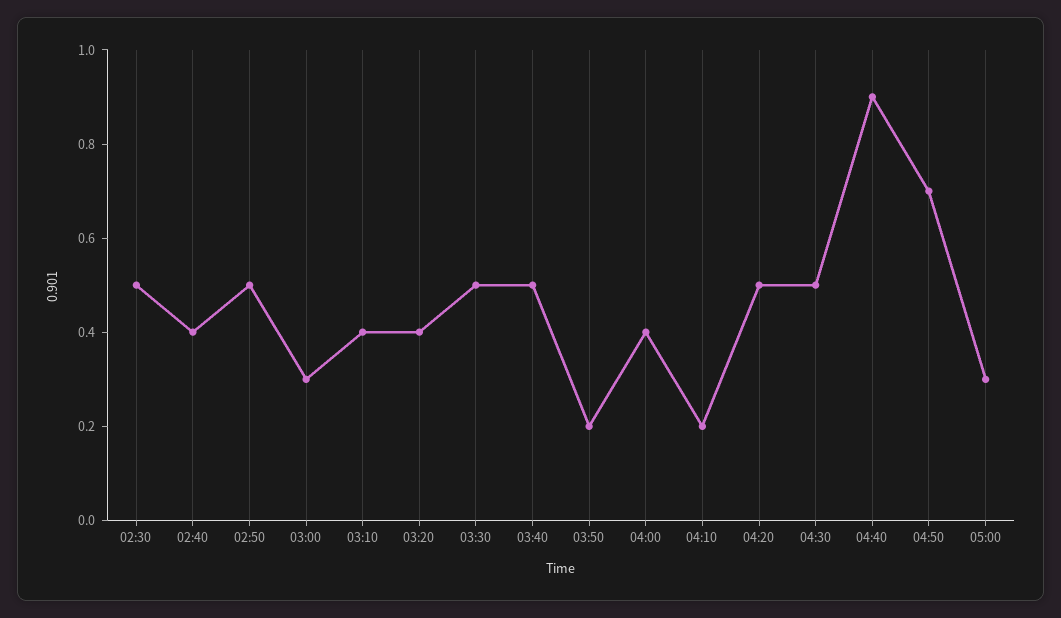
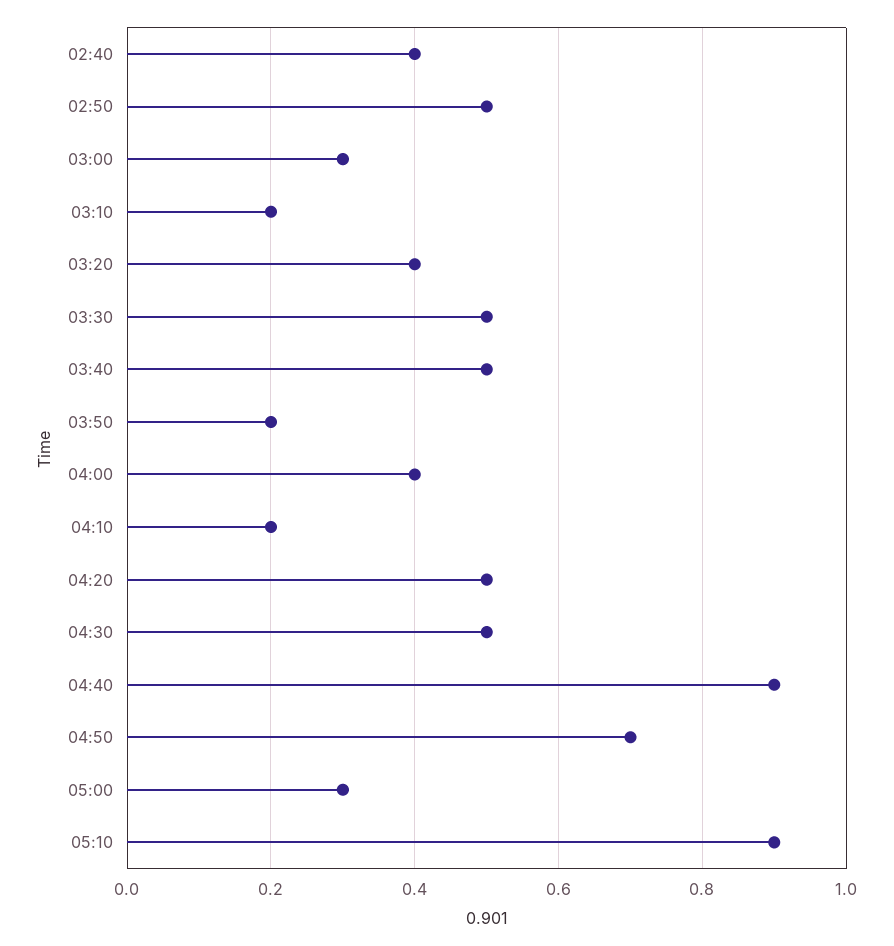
02:30: 0.5 -> none
03:10: 0.4 -> 0.2
05:10: none -> 0.9

